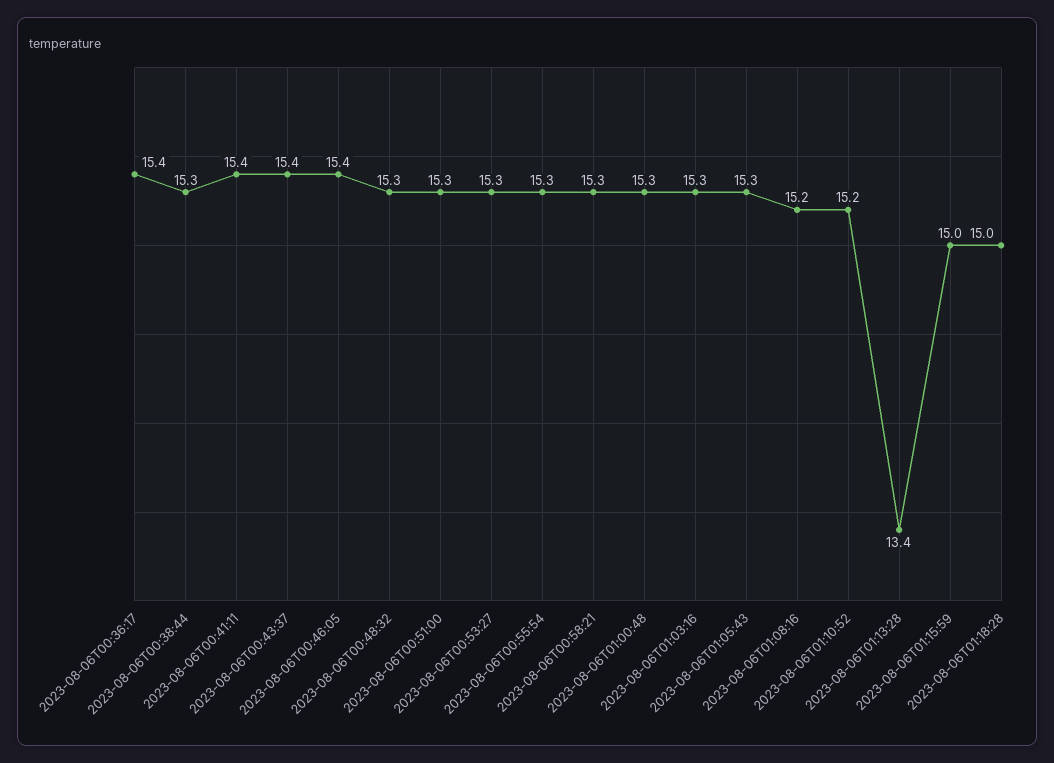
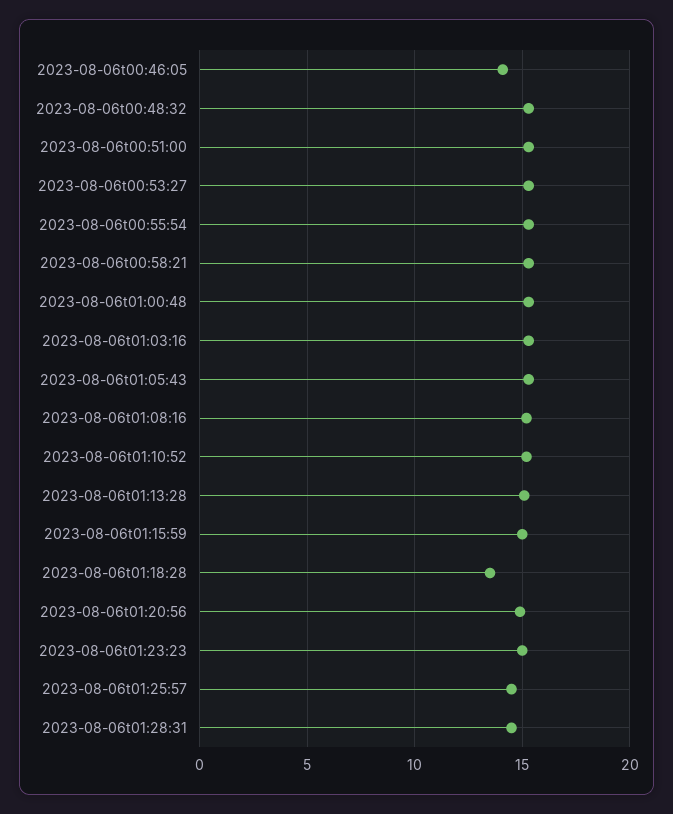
2023-08-06T00:36:17: 15.4 -> none
2023-08-06T00:38:44: 15.3 -> none
2023-08-06T00:41:11: 15.4 -> none
2023-08-06T00:43:37: 15.4 -> none
2023-08-06T00:46:05: 15.4 -> 14
2023-08-06T01:13:28: 13.4 -> 15
2023-08-06T01:18:28: 15 -> 13.5
2023-08-06t01:20:56: none -> 15
2023-08-06t01:23:23: none -> 15
2023-08-06t01:25:57: none -> 14.5
2023-08-06t01:28:31: none -> 14.5

